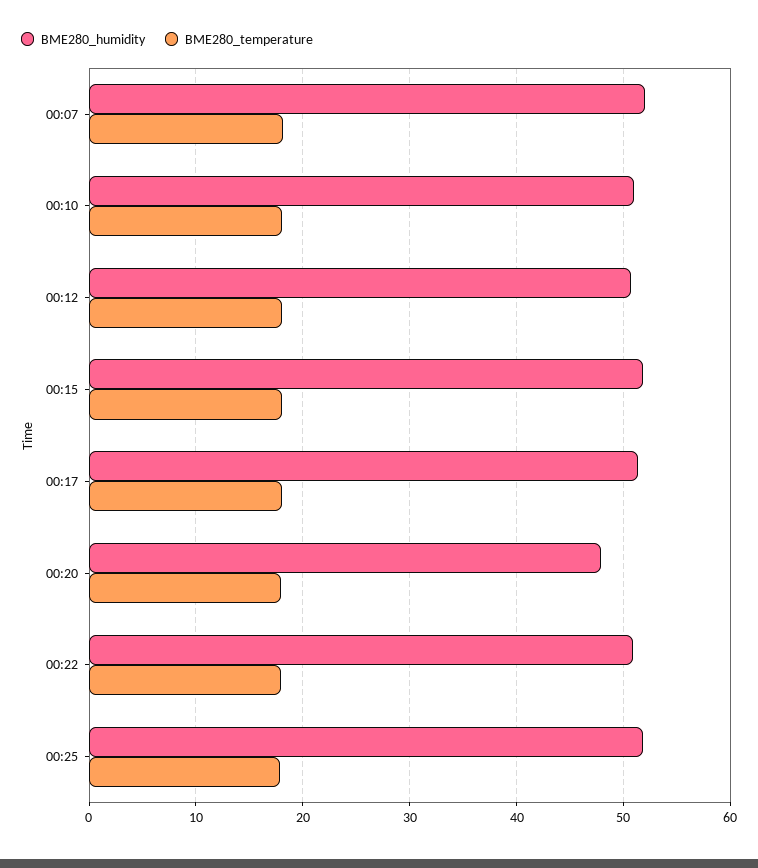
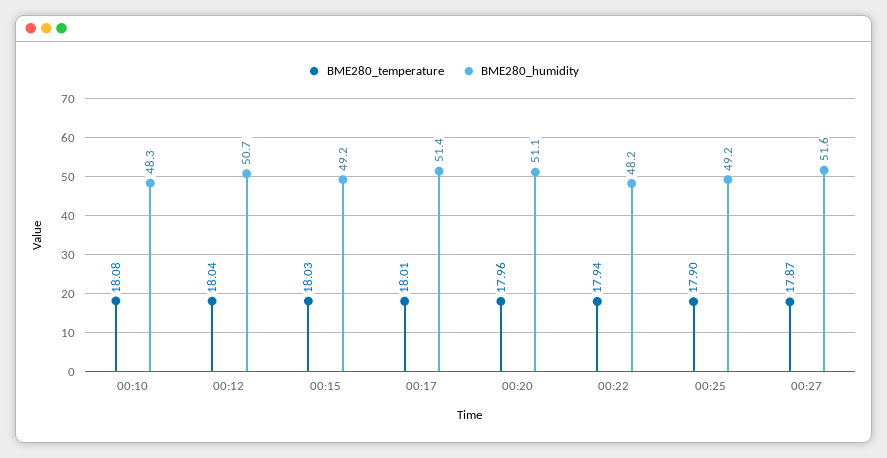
BME280_humidity, 00:07: 52 -> none
BME280_temperature, 00:07: 18 -> none
BME280_humidity, 00:10: 51 -> 48.3
BME280_humidity, 00:15: 52 -> 49.2
BME280_humidity, 00:20: 48 -> 51.1
BME280_humidity, 00:22: 51 -> 48.2
BME280_humidity, 00:25: 52 -> 49.2
BME280_temperature, 00:27: none -> 17.87
BME280_humidity, 00:27: none -> 51.6

